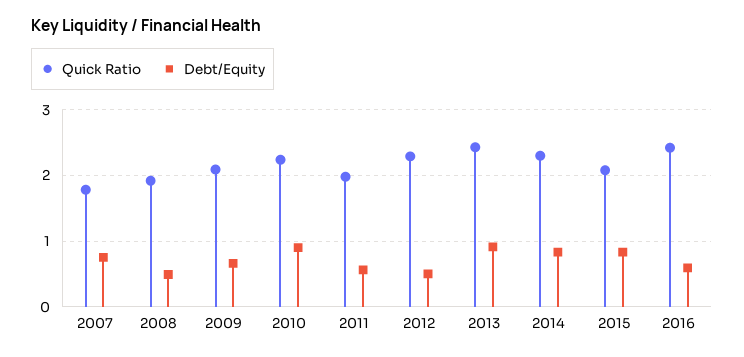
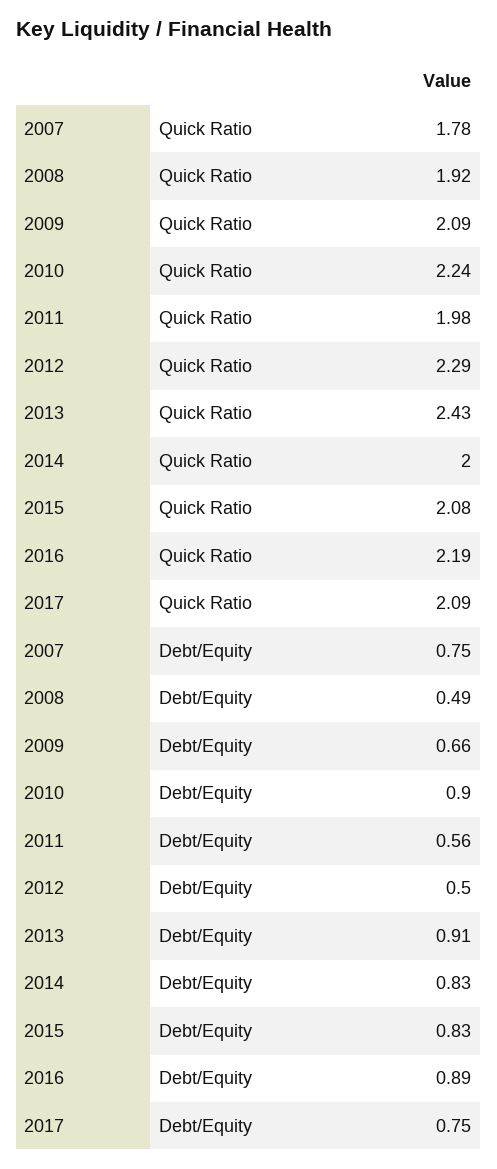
Quick Ratio, 2014: 2.3 -> 2
Quick Ratio, 2016: 2.4 -> 2.19
Debt/Equity, 2016: 0.6 -> 0.89
Quick Ratio, 2017: none -> 2.09
Debt/Equity, 2017: none -> 0.75

